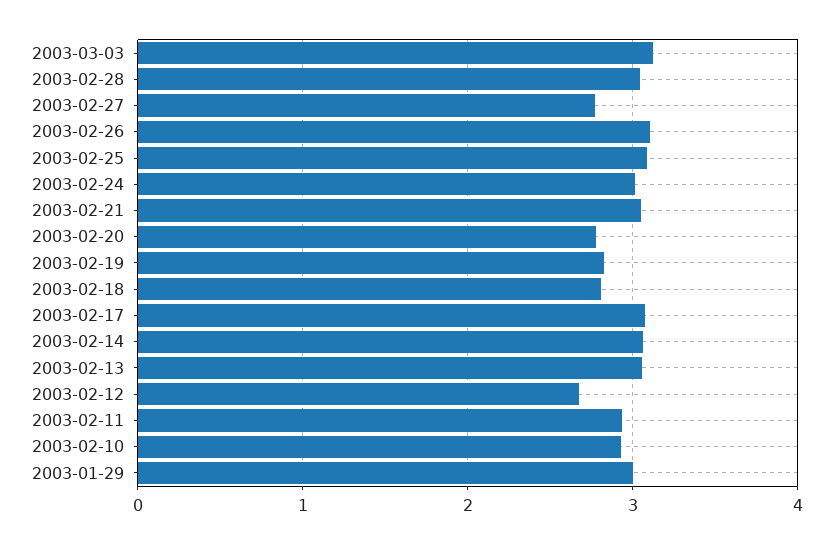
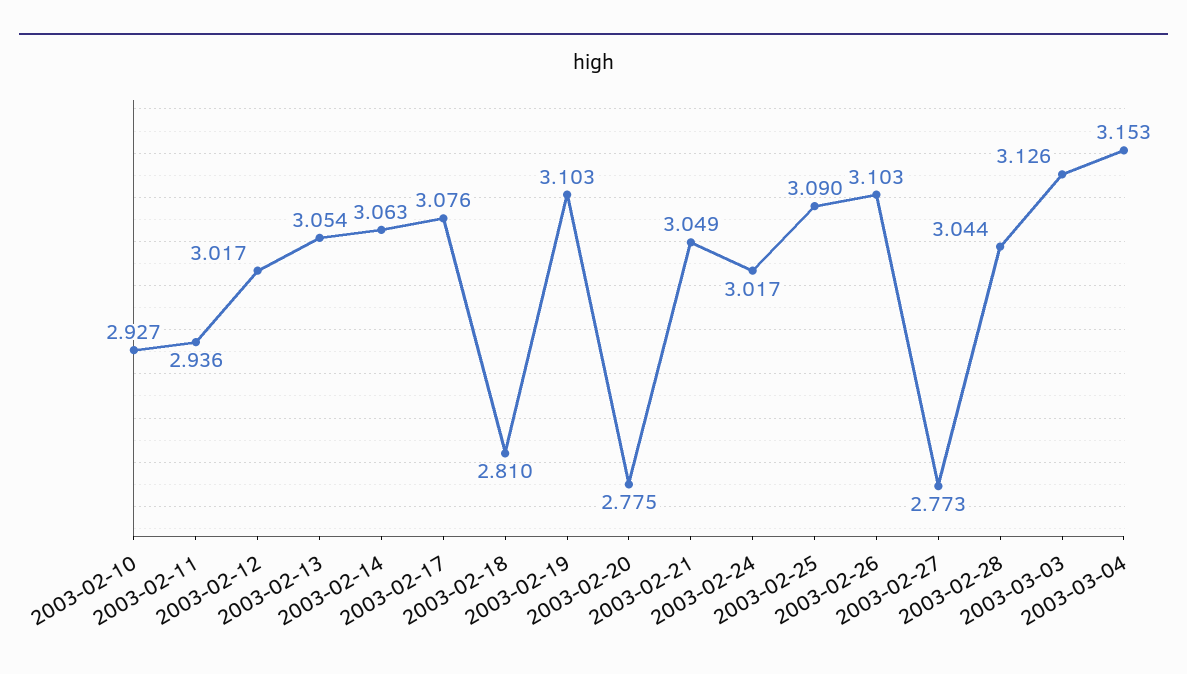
2003-02-19: 2.8 -> 3.103
2003-02-12: 2.7 -> 3.017
2003-01-29: 3 -> none
2003-03-04: none -> 3.153

